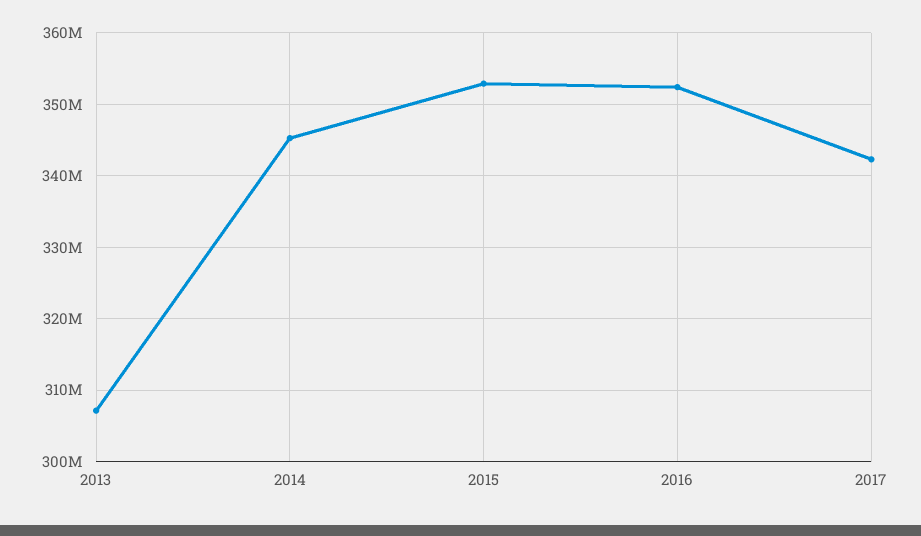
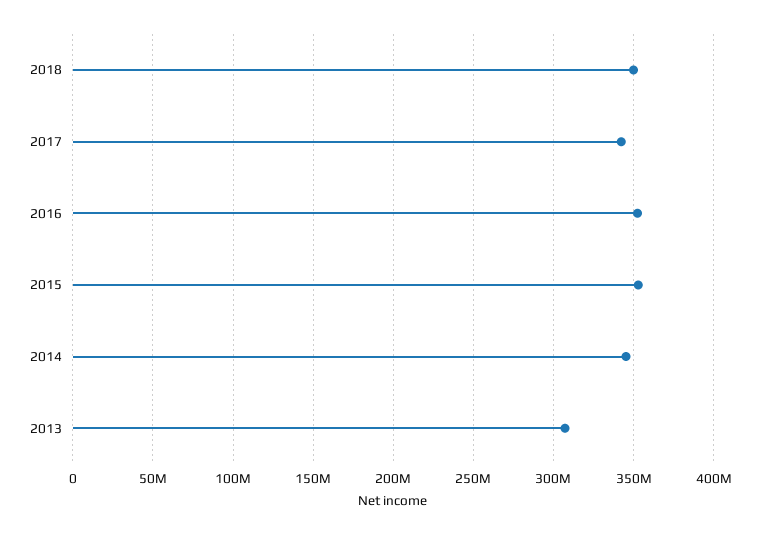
2018: none -> 350000000

